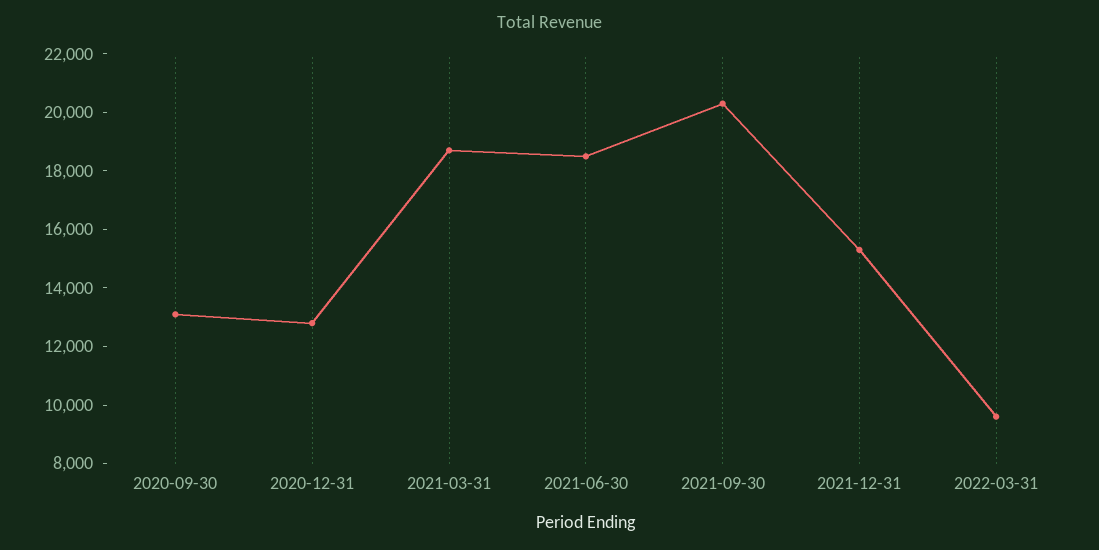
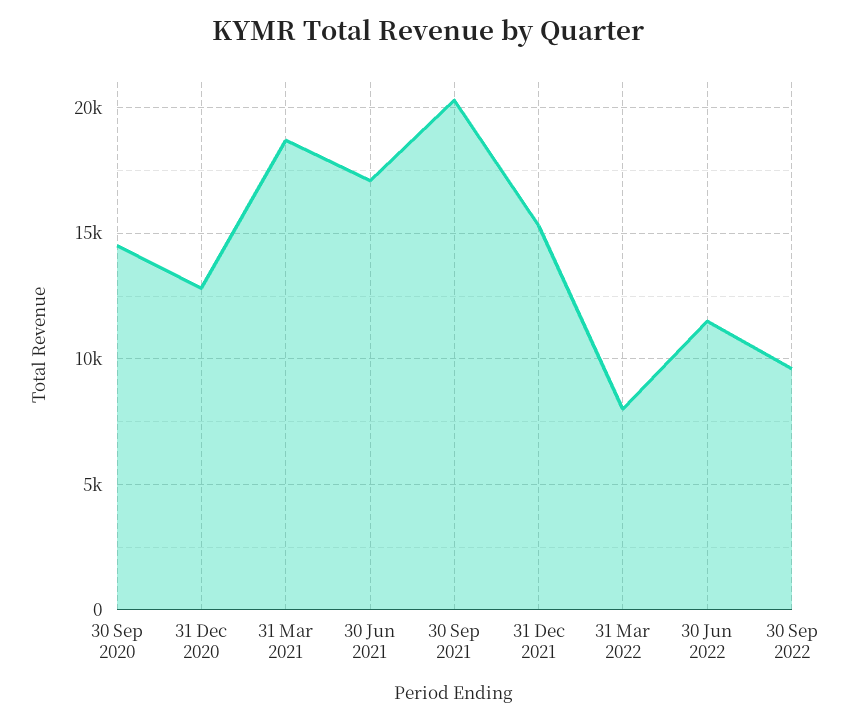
2020-09-30: 13000 -> 14500
2021-06-30: 18500 -> 17000
2022-03-31: 9500 -> 8000
30 Jun 2022: none -> 11500
30 Sep 2022: none -> 9500

